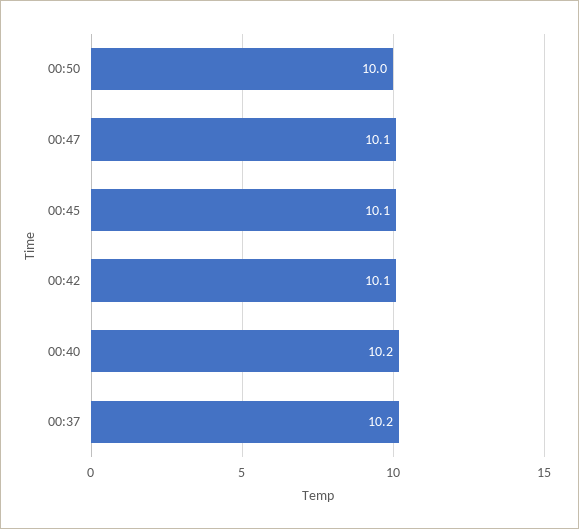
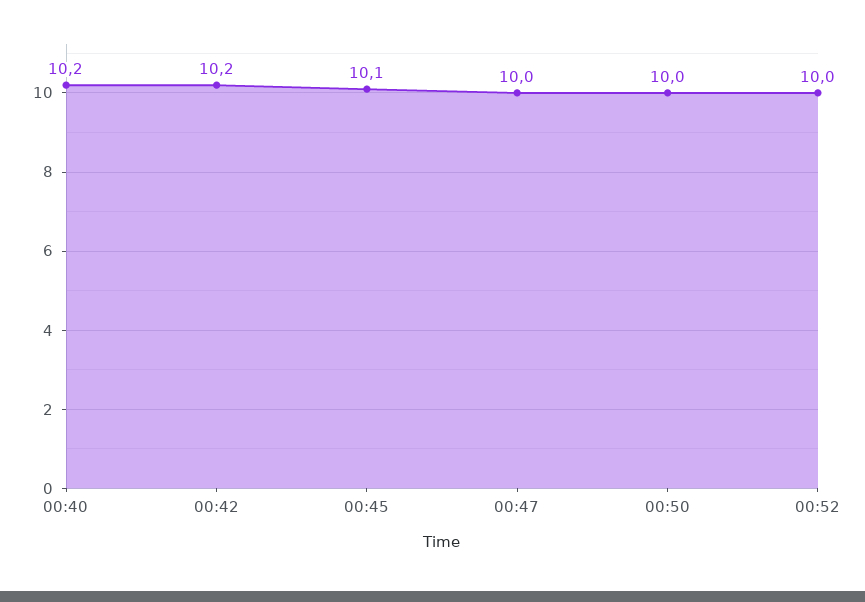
00:47: 10.1 -> 10
00:42: 10.1 -> 10.2
00:37: 10.2 -> none
00:52: none -> 10

